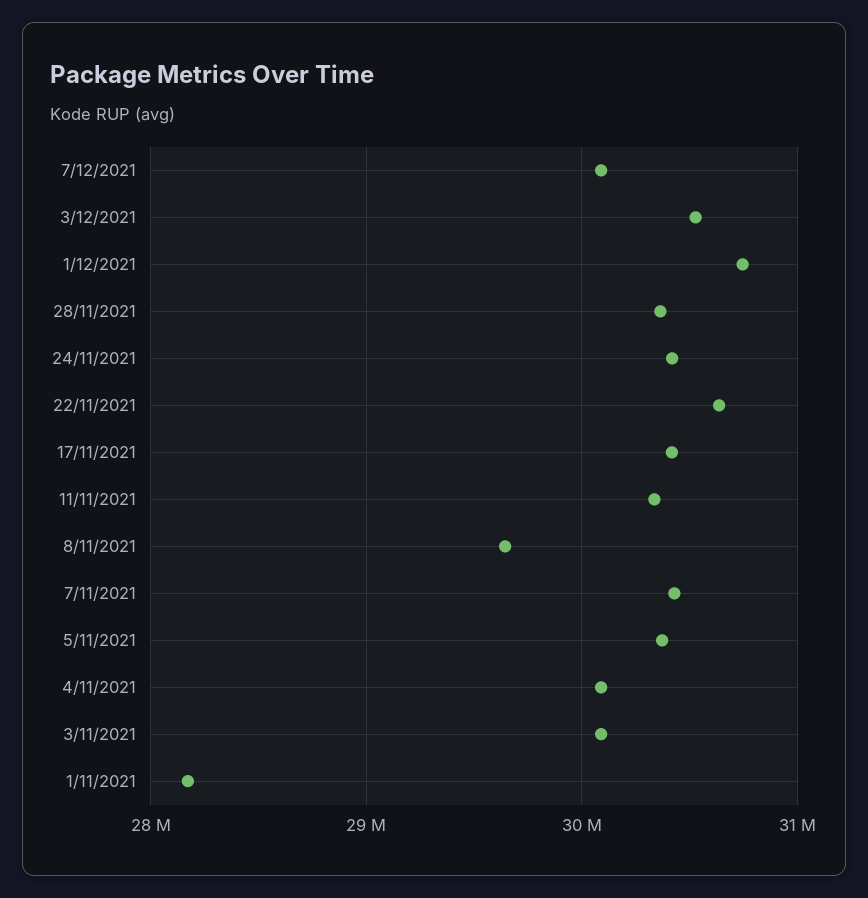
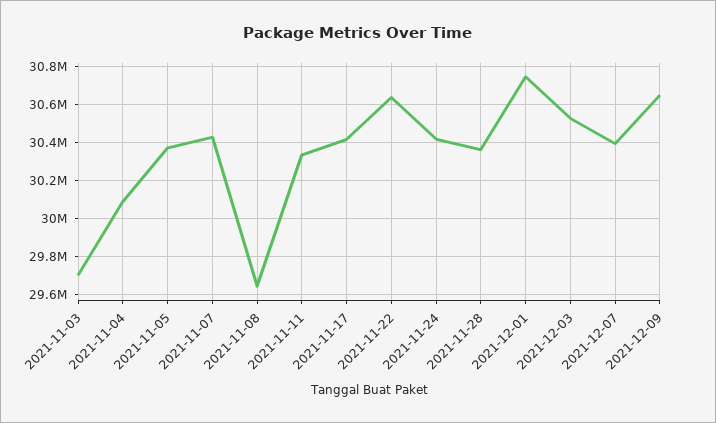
7/12/2021: 30100000 -> 30400000
3/11/2021: 30100000 -> 29700000
1/11/2021: 28200000 -> none
2021-12-09: none -> 30650000

